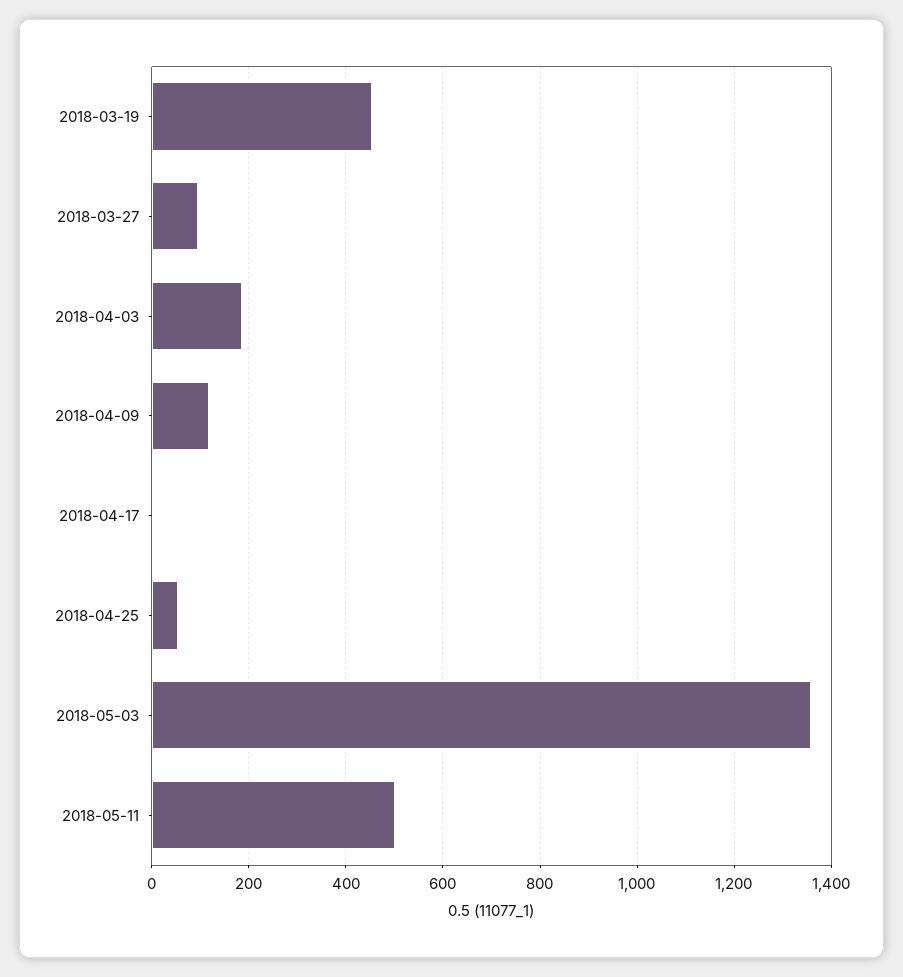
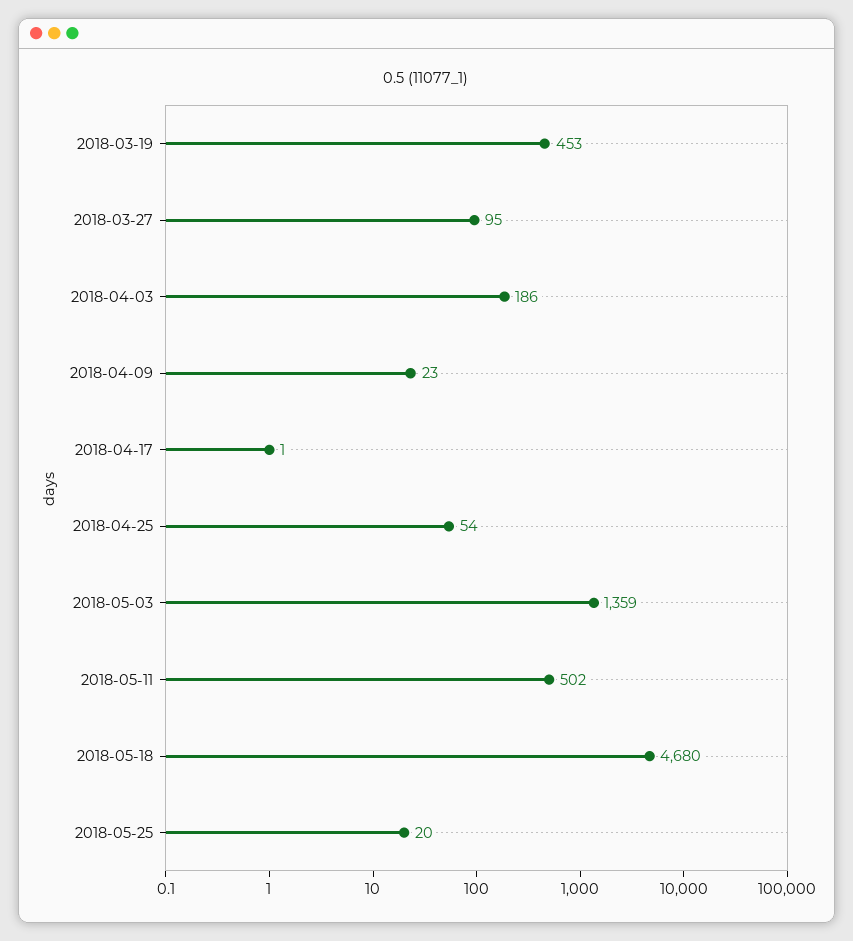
2018-04-09: 120 -> 23
2018-05-18: none -> 4680
2018-05-25: none -> 20

